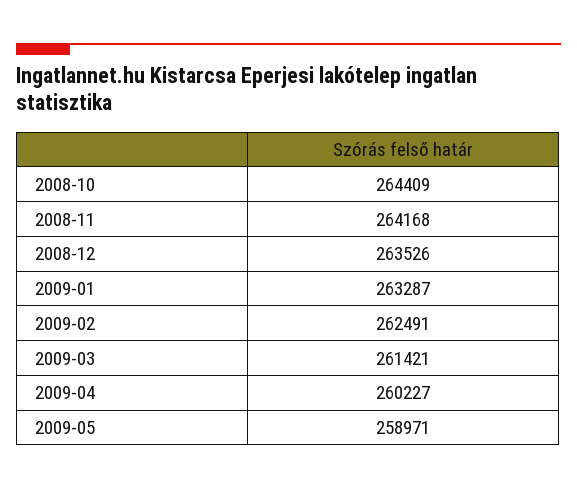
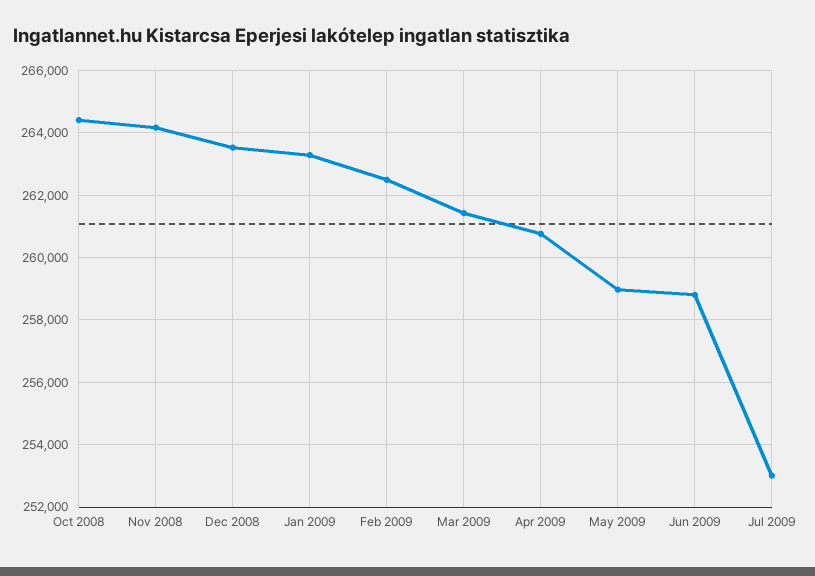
2009-04: 260227 -> 260800
Jun 2009: none -> 258800
Jul 2009: none -> 253000

